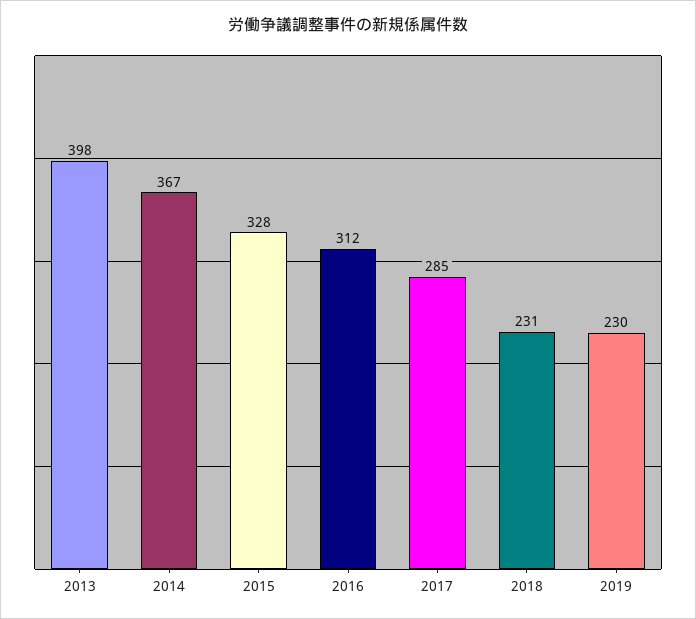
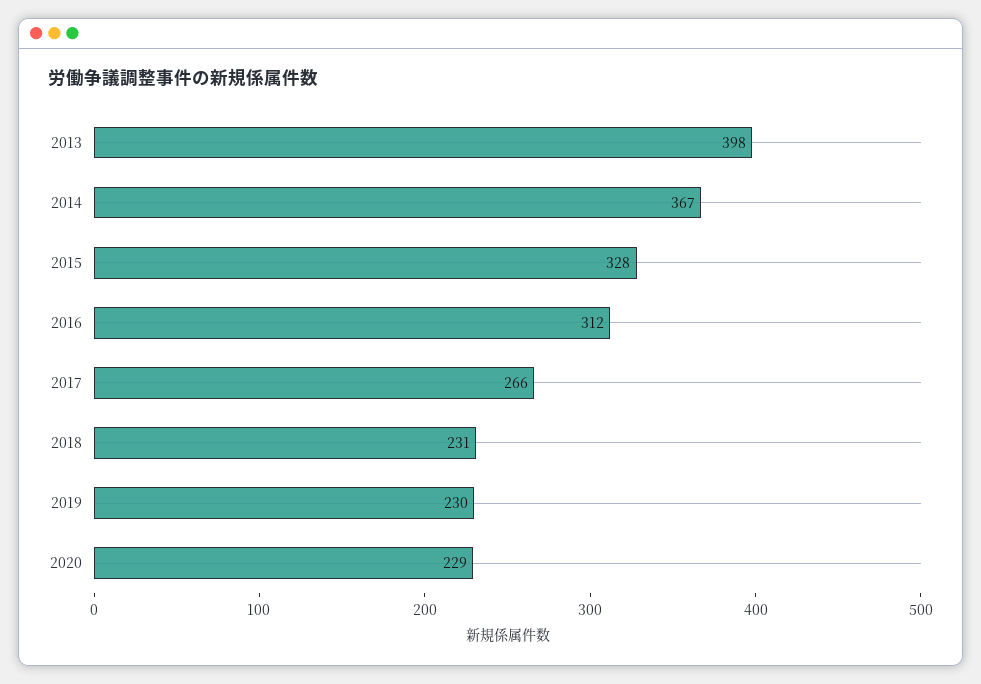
2017: 285 -> 266
2020: none -> 229

